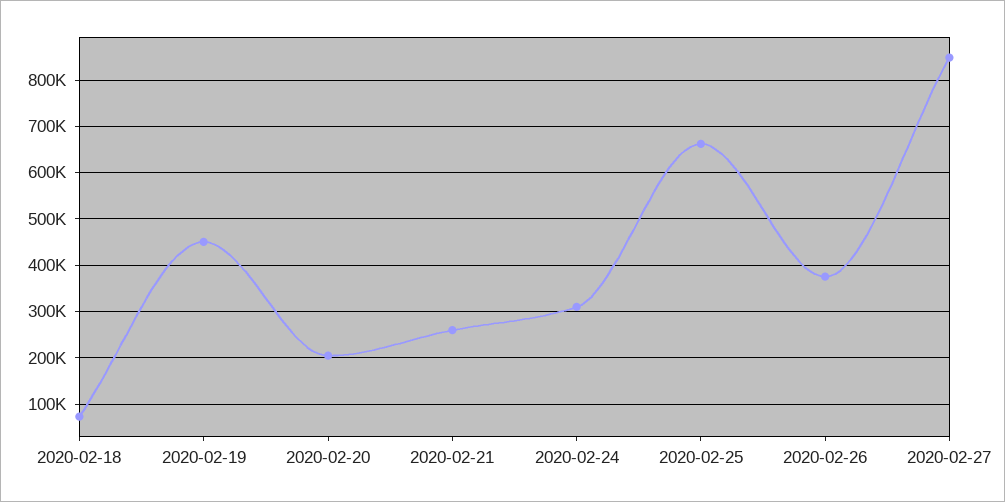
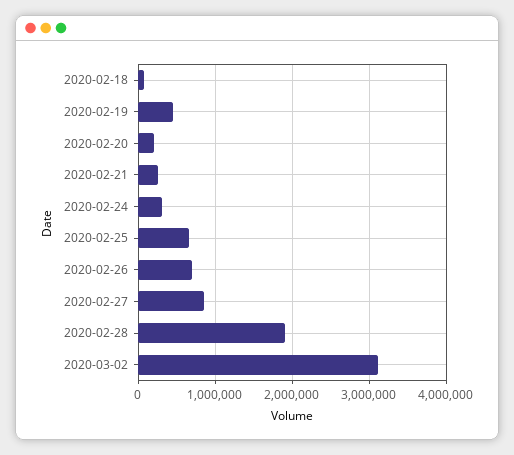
2020-02-26: 380000 -> 700000
2020-02-28: none -> 1900000
2020-03-02: none -> 3100000

